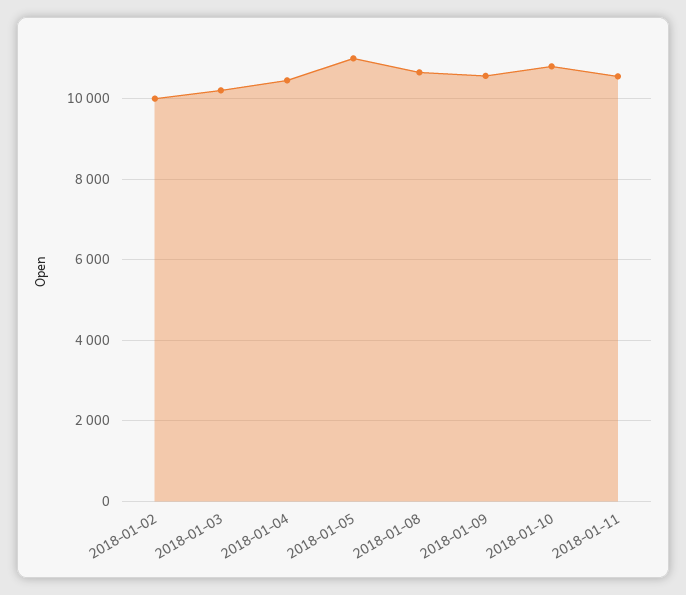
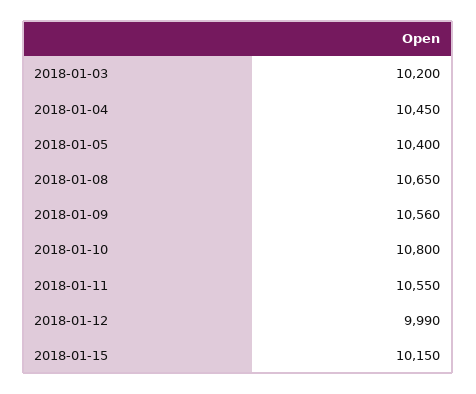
2018-01-02: 10000 -> none
2018-01-05: 11000 -> 10400
2018-01-12: none -> 9990
2018-01-15: none -> 10150

